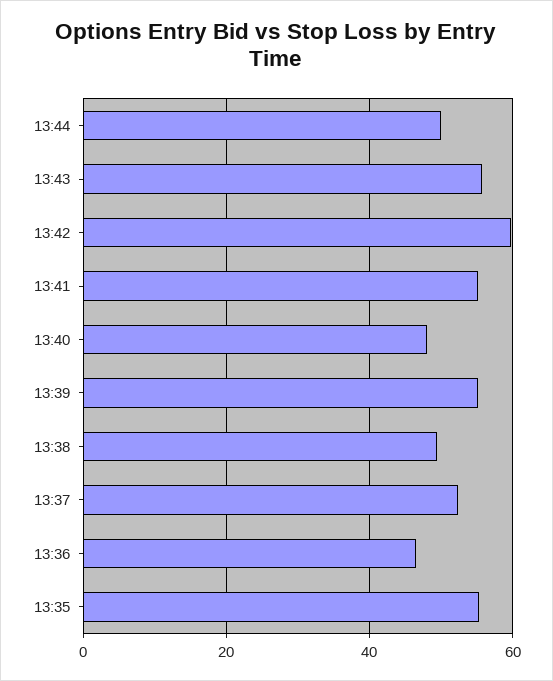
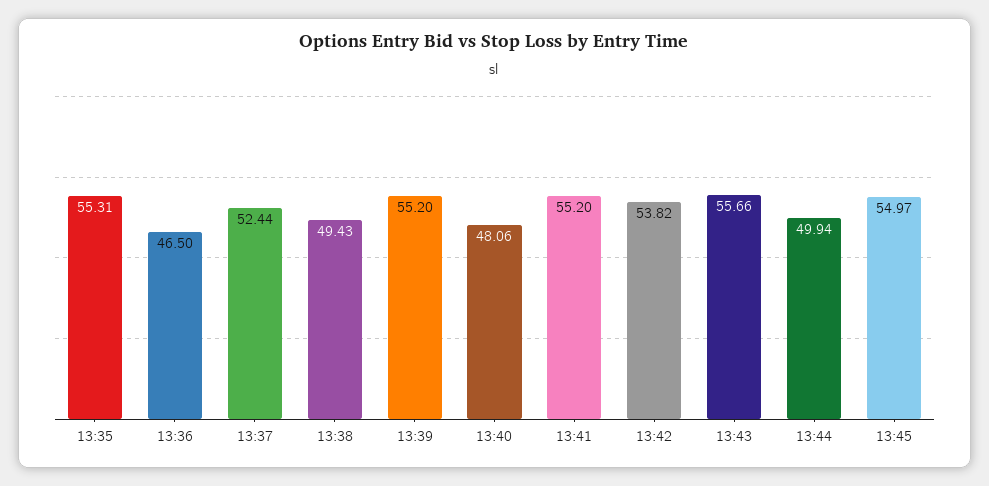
13:42: 60 -> 53.82
13:45: none -> 54.97

